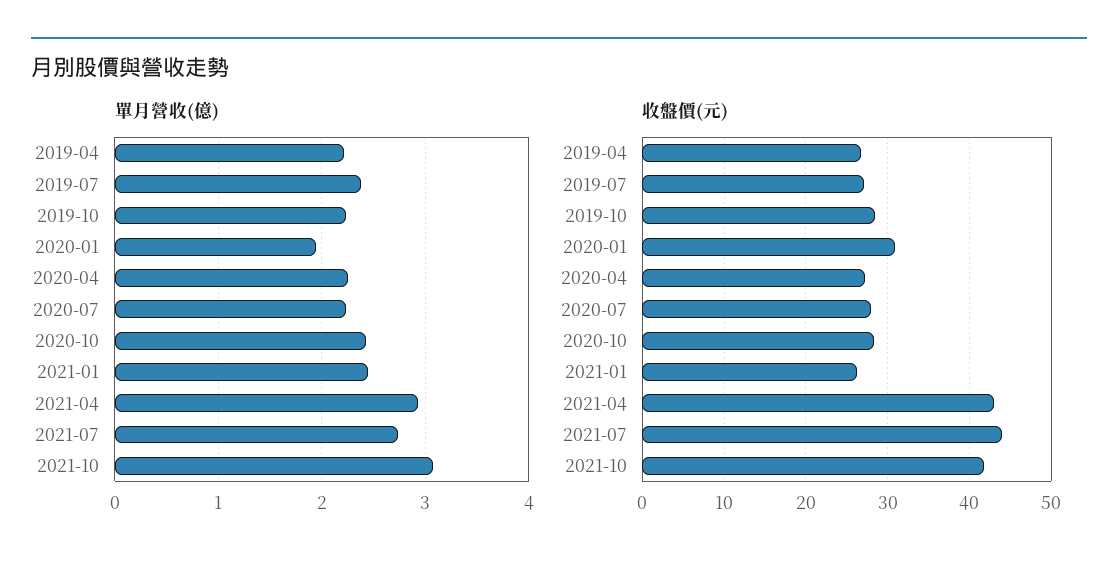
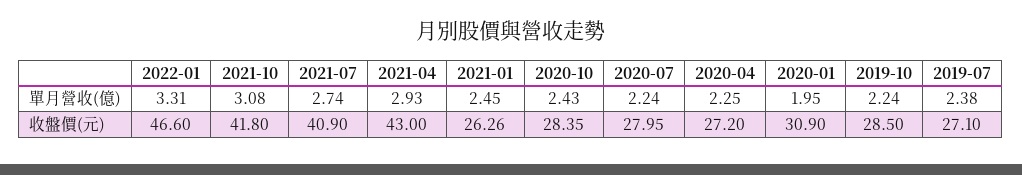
單月營收(億), 2019-04: 2.2 -> none
收盤價(元), 2019-04: 27 -> none
收盤價(元), 2021-07: 44 -> 40.9
單月營收(億), 2022-01: none -> 3.31
收盤價(元), 2022-01: none -> 46.6

